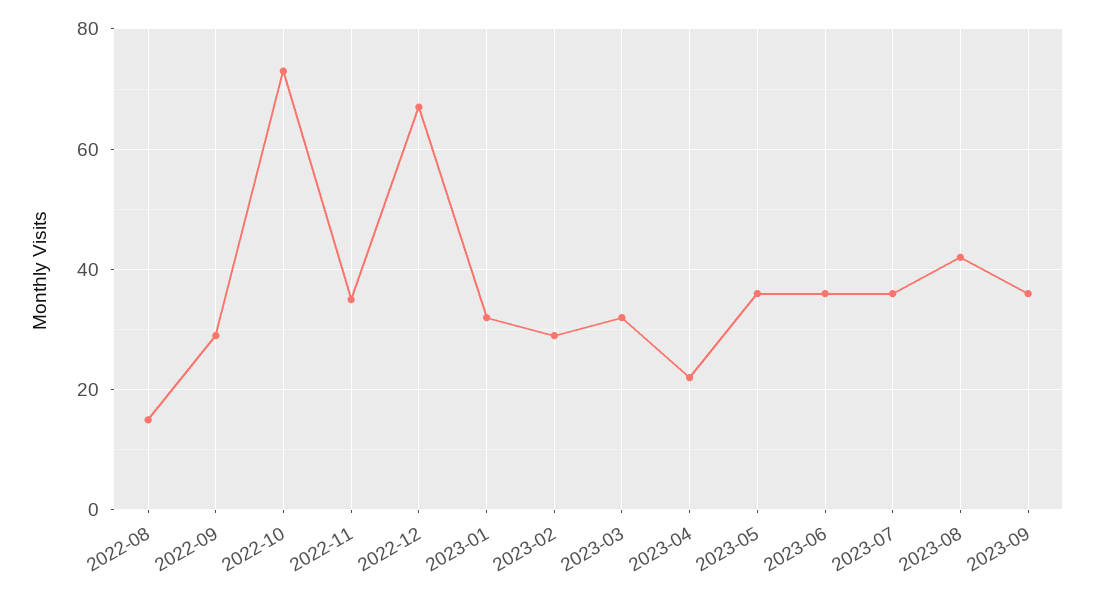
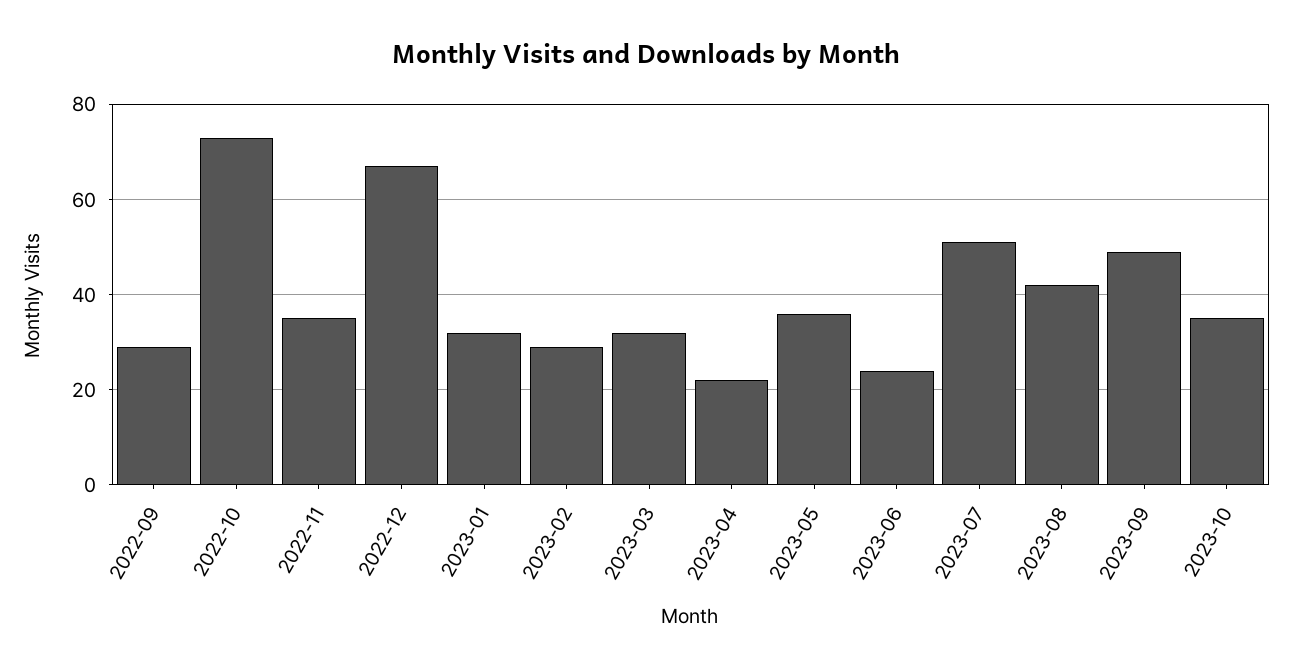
2022-08: 15 -> none
2023-06: 35 -> 25
2023-07: 35 -> 50
2023-09: 35 -> 50
2023-10: none -> 35

